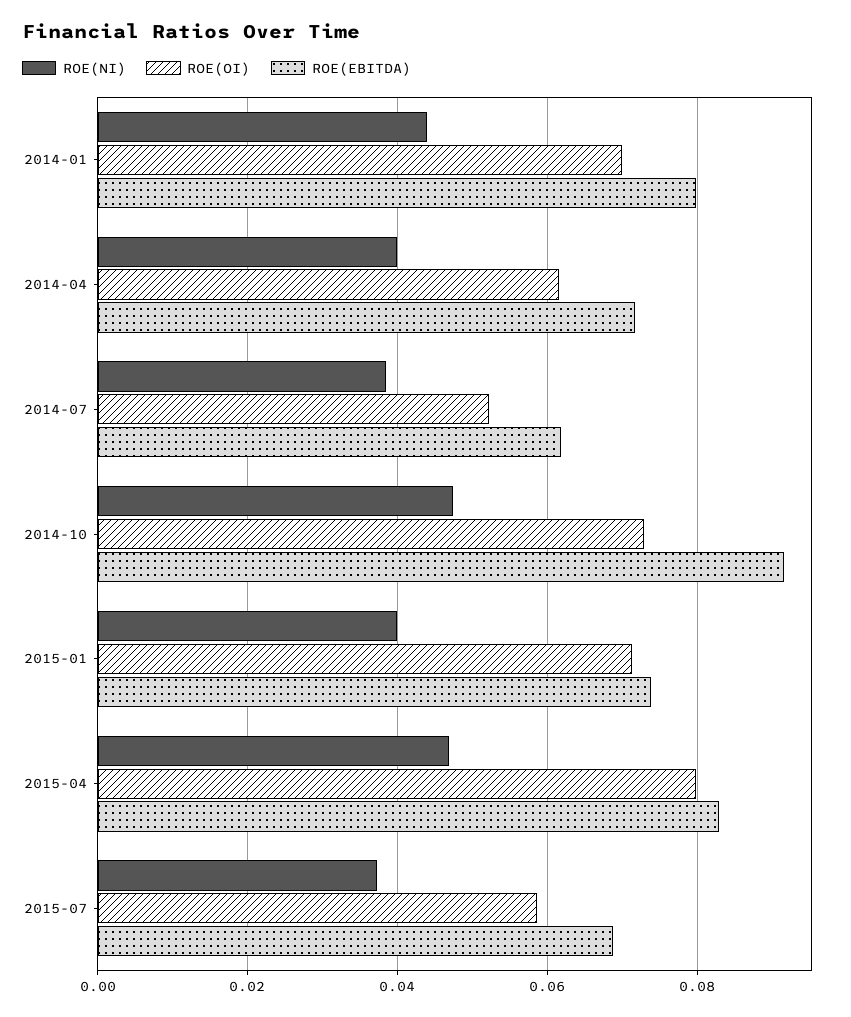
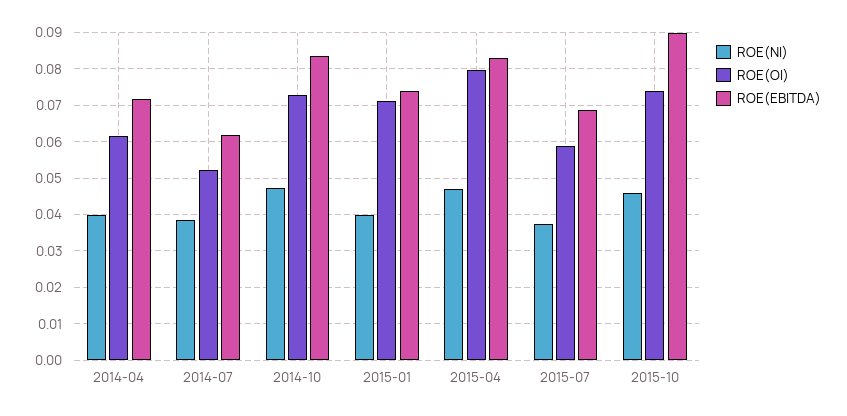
ROE(NI), 2014-01: 0.044 -> none
ROE(OI), 2014-01: 0.07 -> none
ROE(EBITDA), 2014-01: 0.08 -> none
ROE(EBITDA), 2014-10: 0.092 -> 0.084
ROE(NI), 2015-10: none -> 0.046
ROE(OI), 2015-10: none -> 0.074
ROE(EBITDA), 2015-10: none -> 0.09

